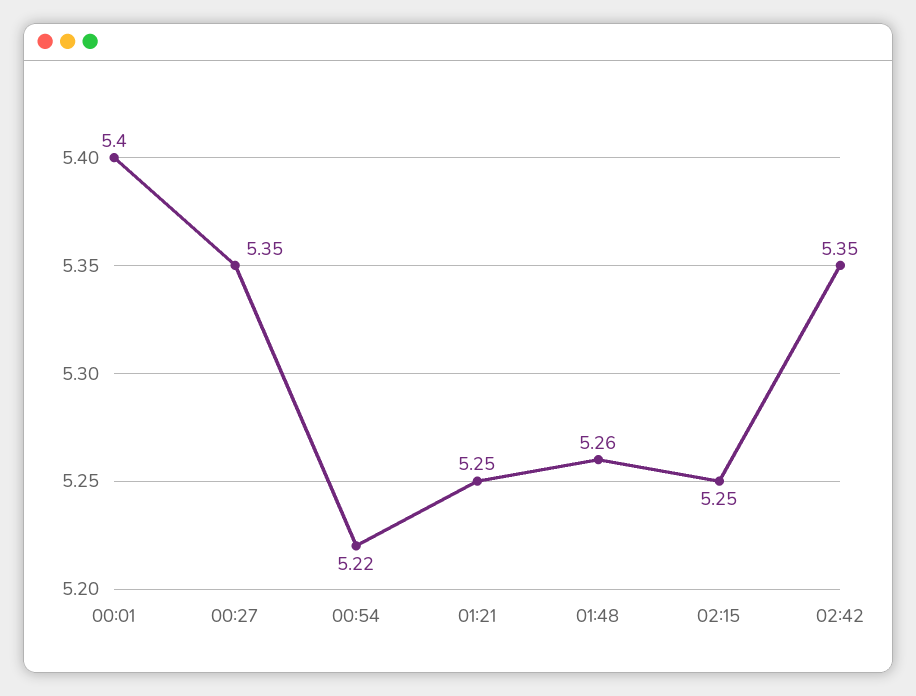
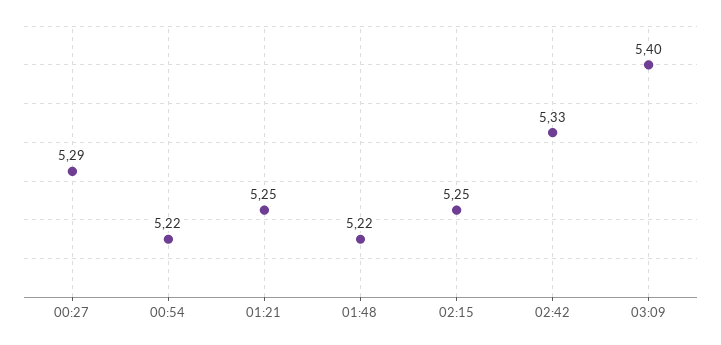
00:01: 5.4 -> none
00:27: 5.35 -> 5.29
01:48: 5.26 -> 5.22
02:42: 5.35 -> 5.33
03:09: none -> 5.4

